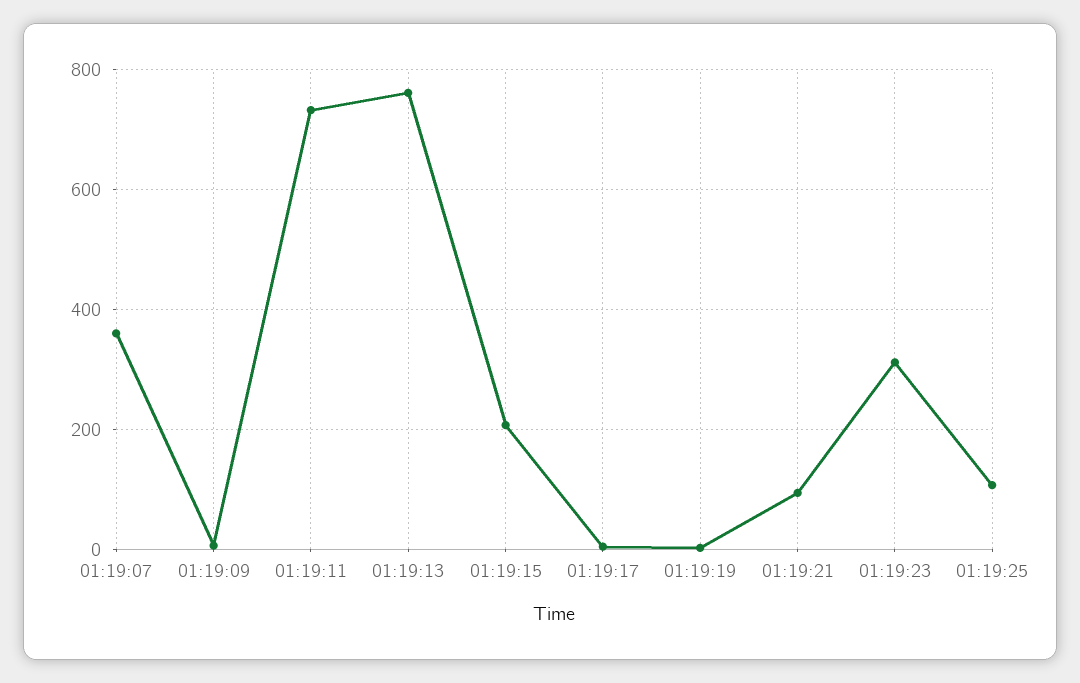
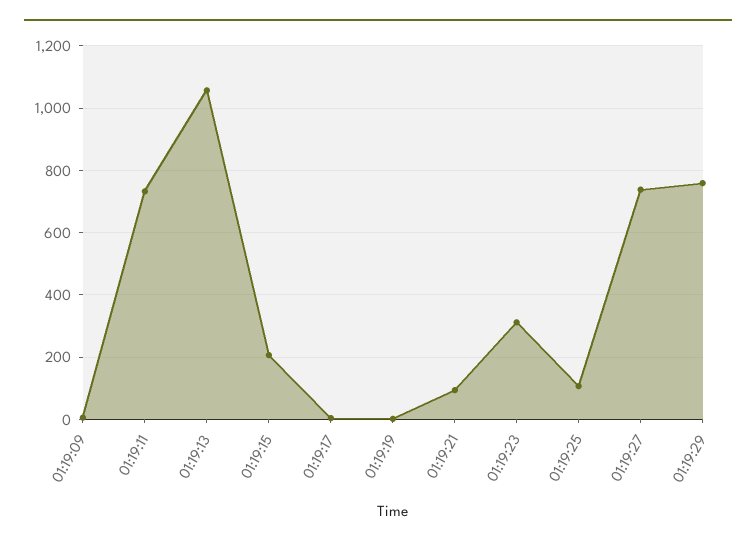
01:19:07: 360 -> none
01:19:13: 760 -> 1060
01:19:27: none -> 740
01:19:29: none -> 760

